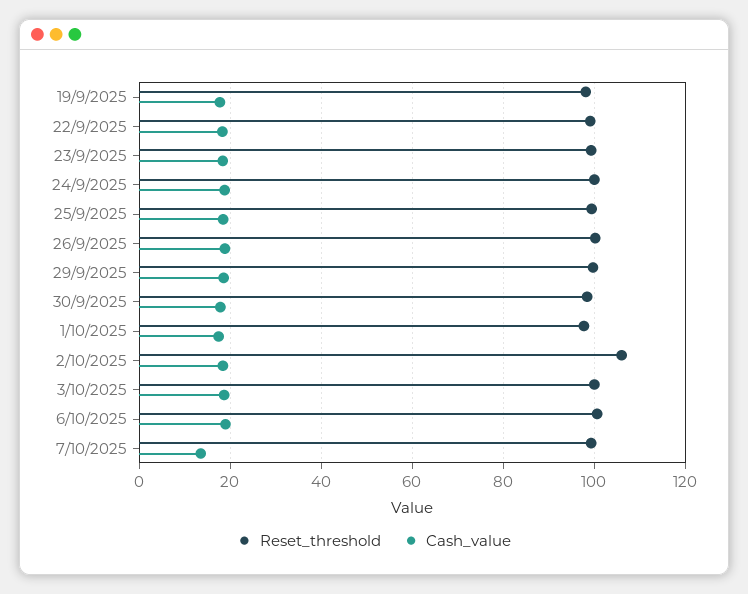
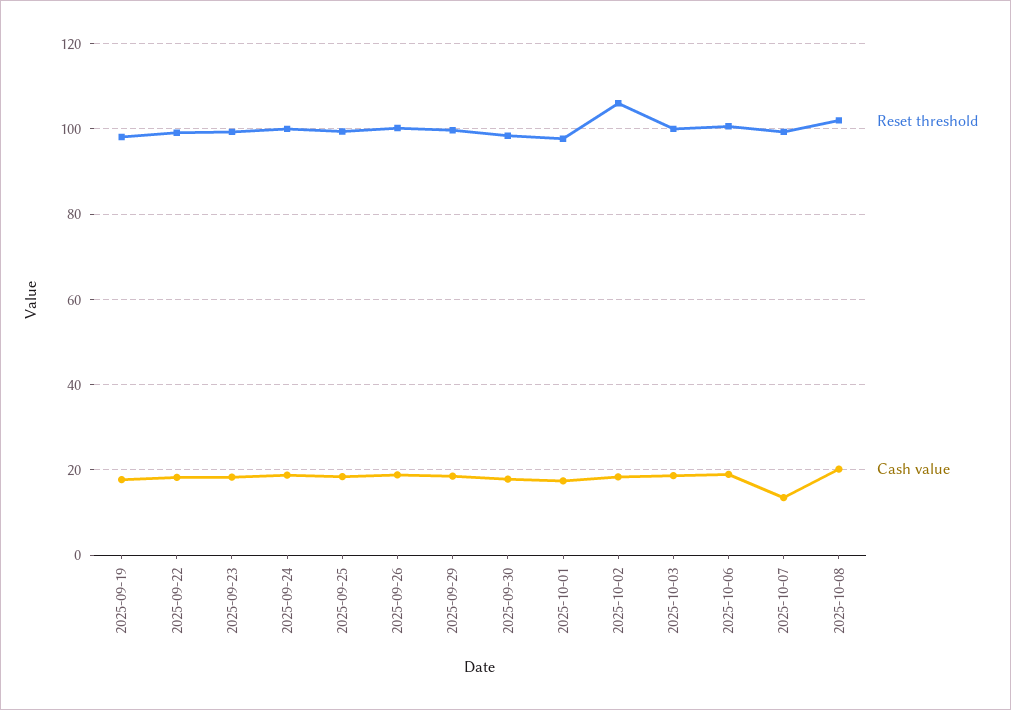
Reset_threshold, 2025-10-08: none -> 102
Cash_value, 2025-10-08: none -> 20

